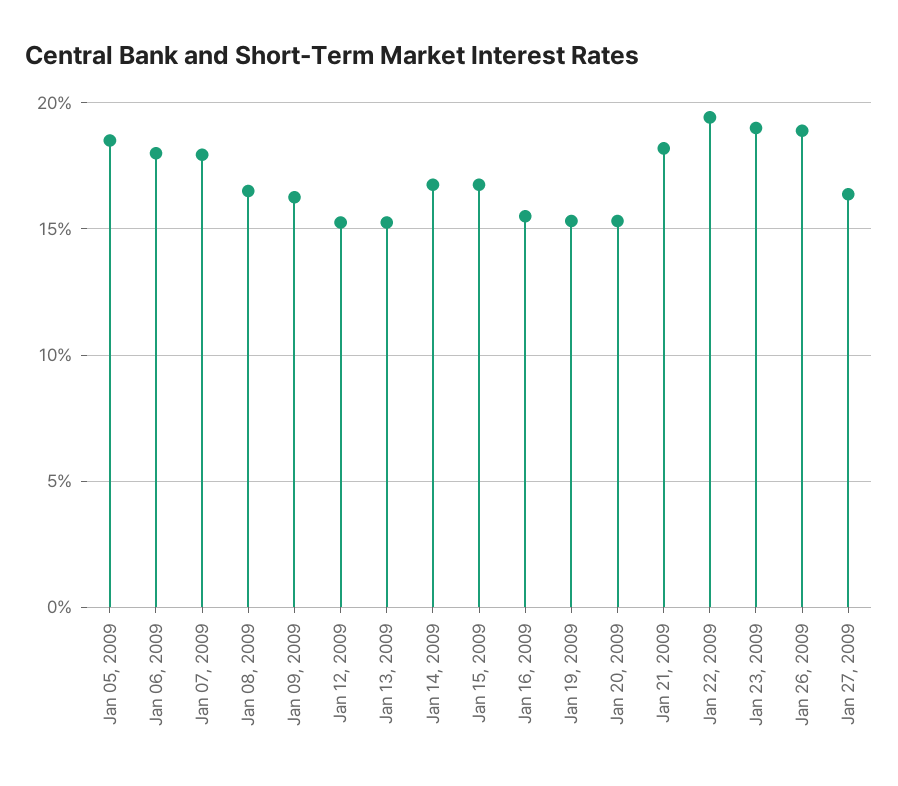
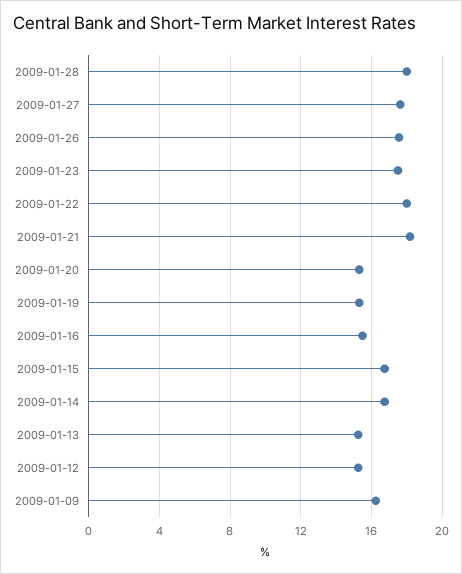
Jan 05, 2009: 18.5 -> none
Jan 06, 2009: 18 -> none
Jan 07, 2009: 18 -> none
Jan 08, 2009: 16.5 -> none
Jan 22, 2009: 19.5 -> 18
Jan 23, 2009: 19 -> 17.5
Jan 26, 2009: 19 -> 17.5
Jan 27, 2009: 16.5 -> 17.5
2009-01-28: none -> 18

